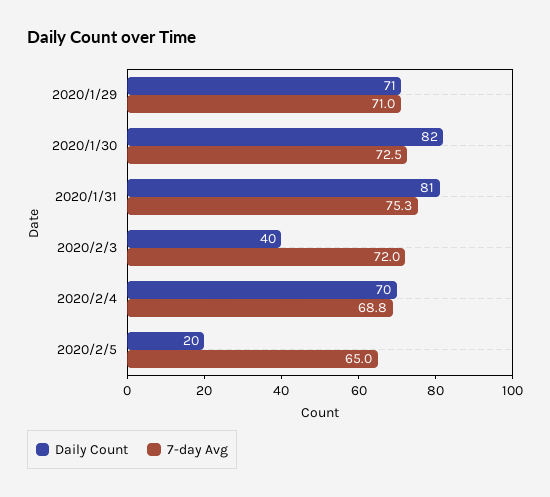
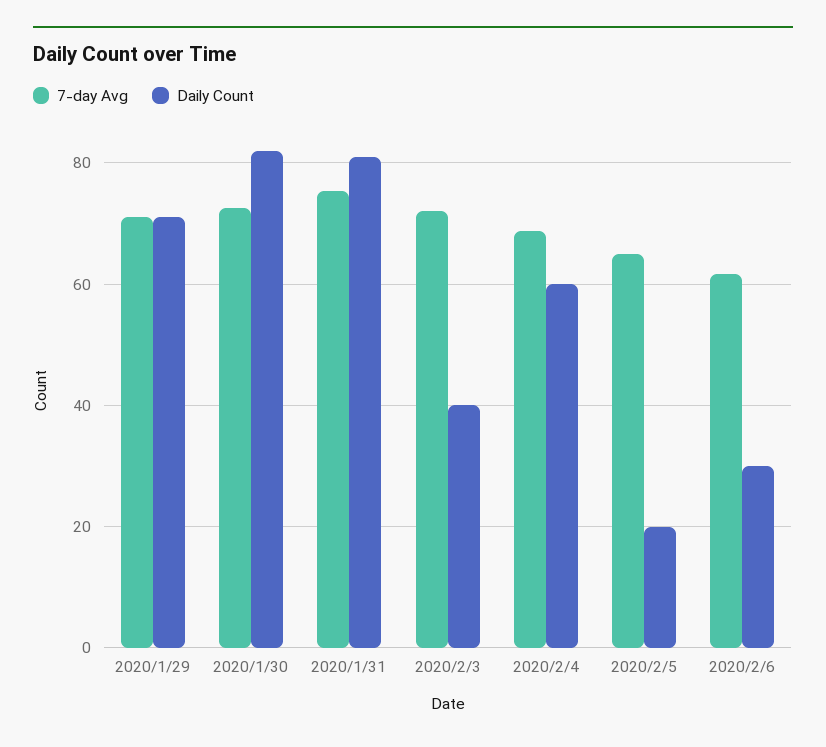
Daily Count, 2020/2/4: 70 -> 60
7-day Avg, 2020/2/6: none -> 62
Daily Count, 2020/2/6: none -> 30

